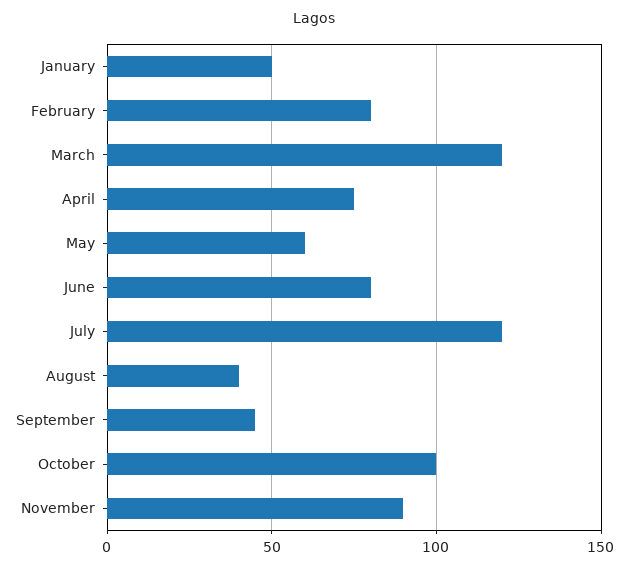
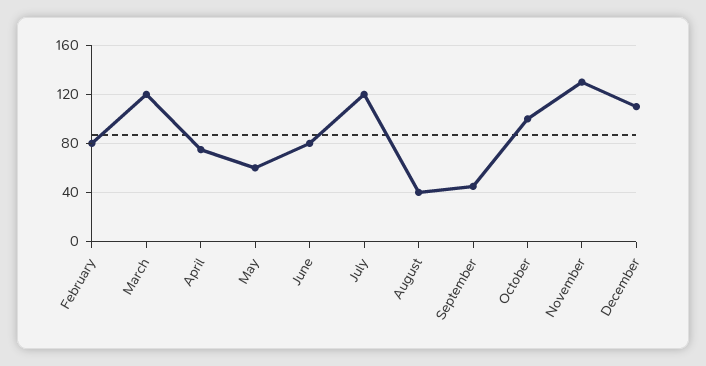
January: 50 -> none
November: 90 -> 130
December: none -> 110

